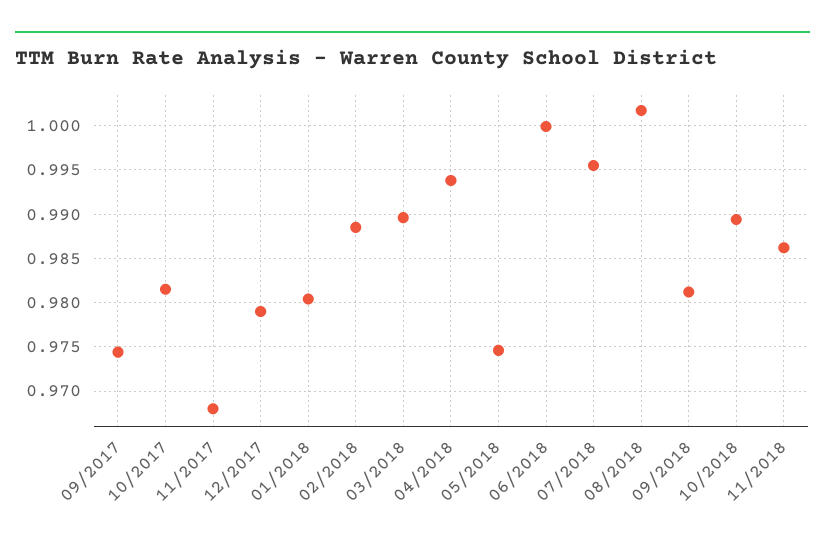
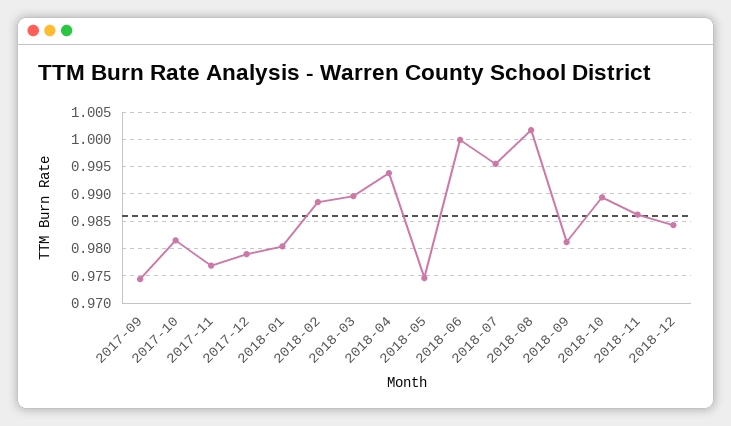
11/2017: 0.968 -> 0.9775
2018-12: none -> 0.985

